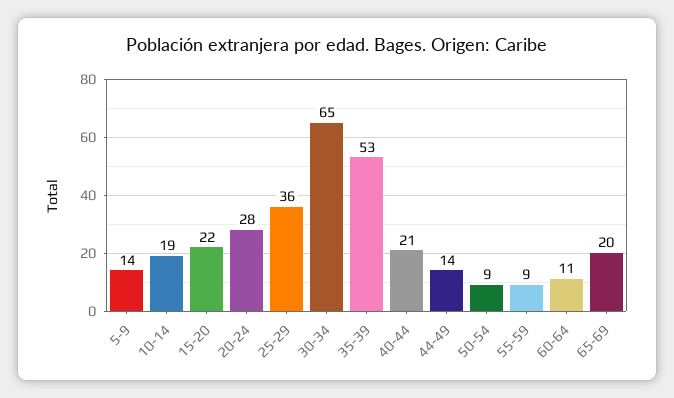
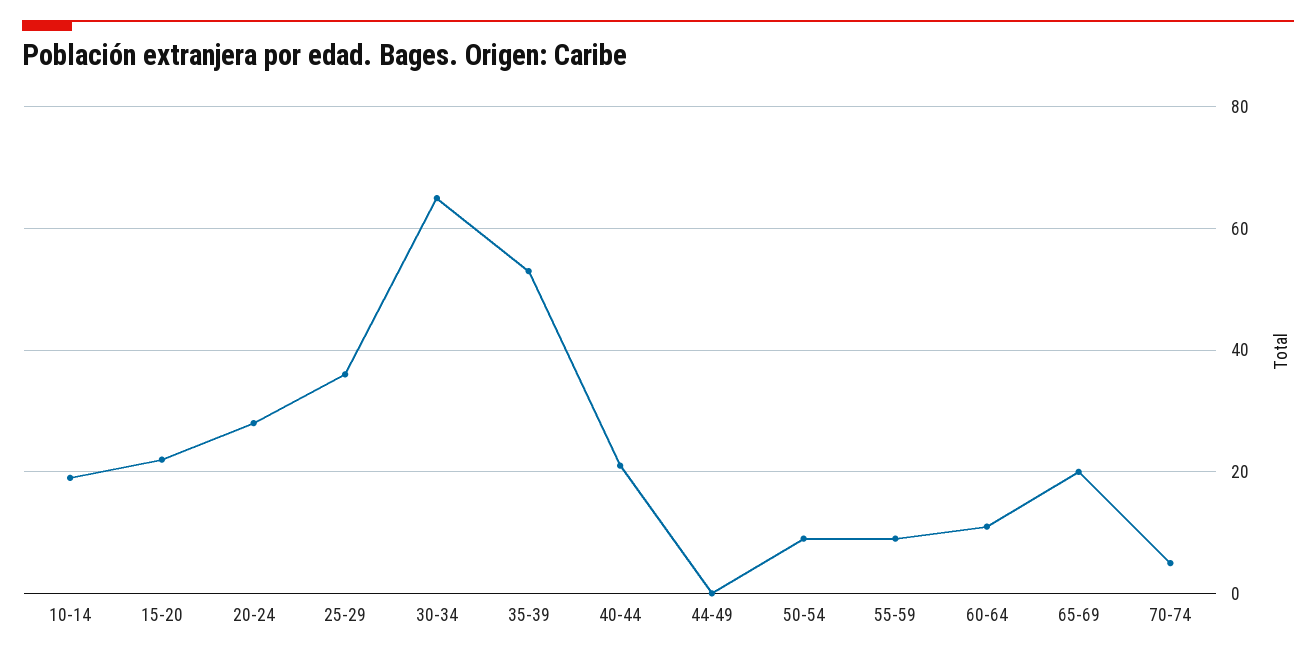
5-9: 14 -> none
44-49: 14 -> 0
70-74: none -> 5

